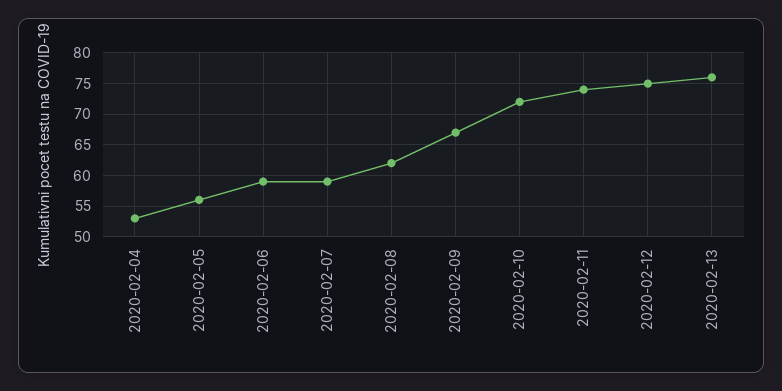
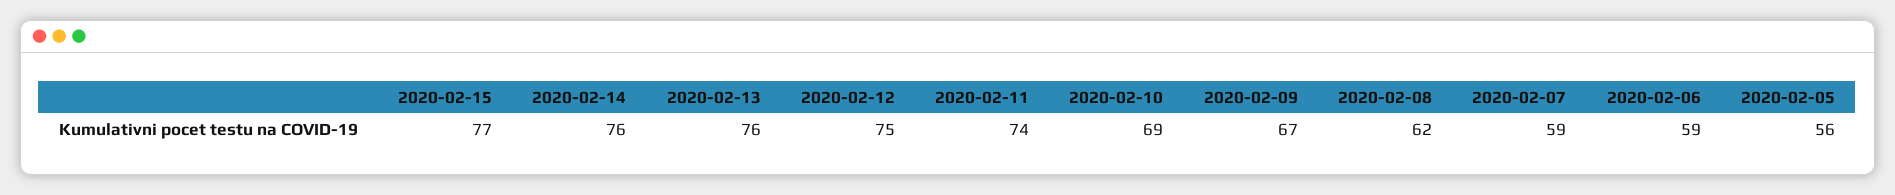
2020-02-04: 53 -> none
2020-02-10: 72 -> 69
2020-02-15: none -> 77
2020-02-14: none -> 76

